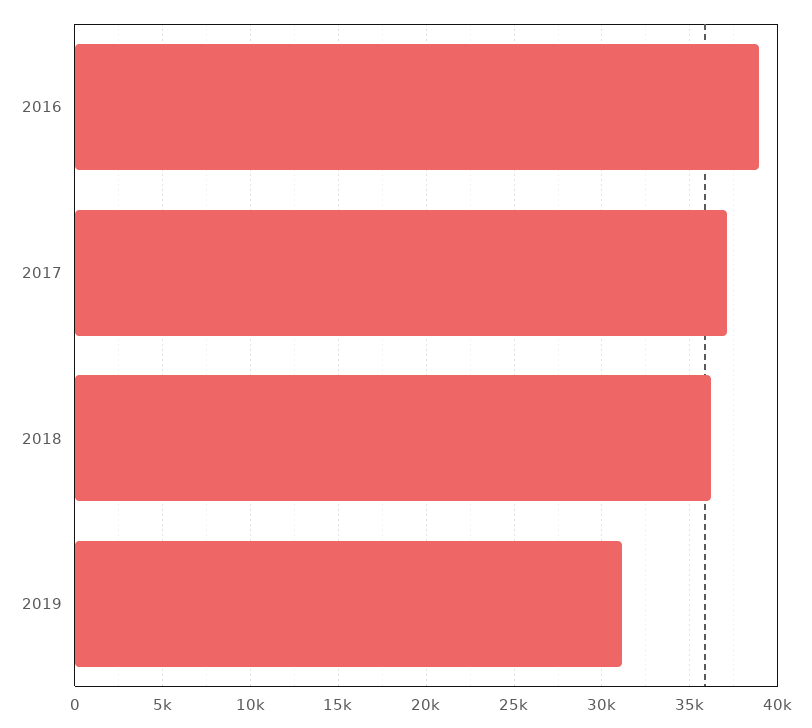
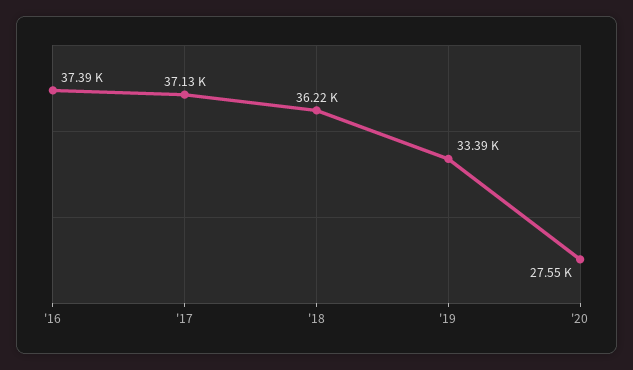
2016: 39000 -> 37390
2019: 31000 -> 33390
'20: none -> 27550

